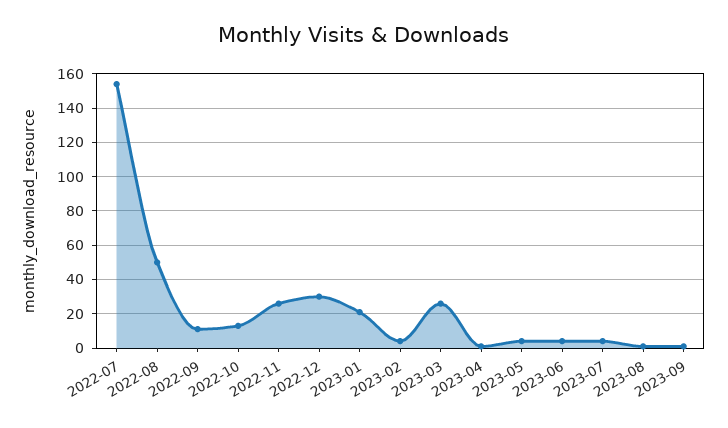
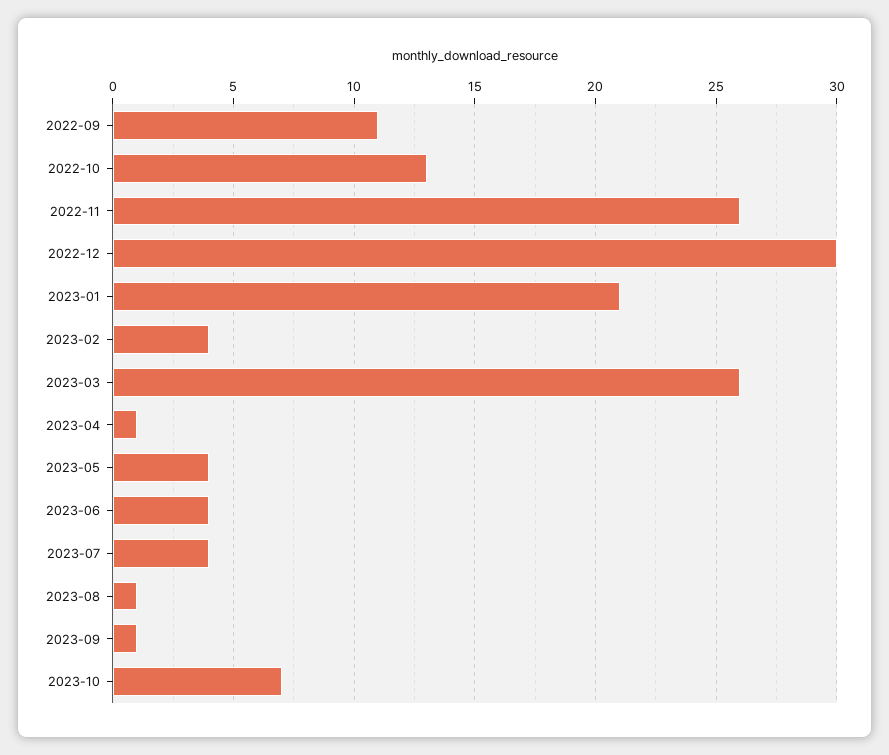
2022-07: 155 -> none
2022-08: 50 -> none
2023-10: none -> 7

